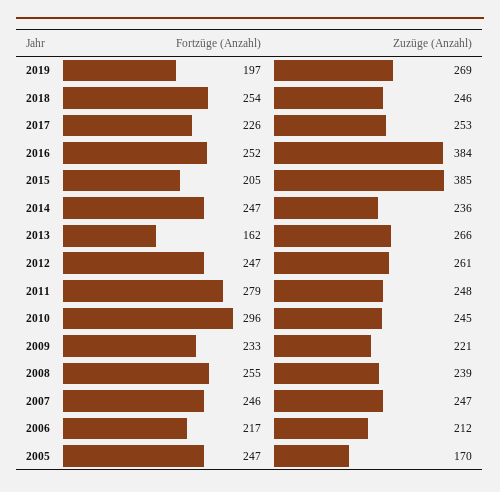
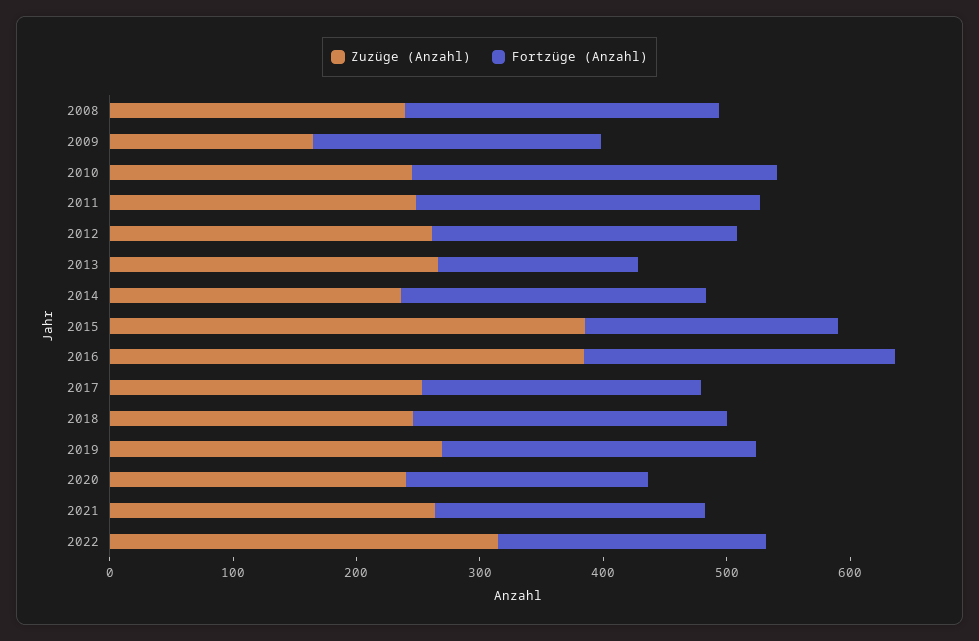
Fortzüge (Anzahl), 2019: 197 -> 260
Zuzüge (Anzahl), 2009: 221 -> 160
Fortzüge (Anzahl), 2007: 246 -> none
Zuzüge (Anzahl), 2007: 247 -> none
Fortzüge (Anzahl), 2006: 217 -> none
Zuzüge (Anzahl), 2006: 212 -> none
Fortzüge (Anzahl), 2005: 247 -> none
Zuzüge (Anzahl), 2005: 170 -> none
Zuzüge (Anzahl), 2020: none -> 240
Fortzüge (Anzahl), 2020: none -> 200
Zuzüge (Anzahl), 2021: none -> 260
Fortzüge (Anzahl), 2021: none -> 220
Zuzüge (Anzahl), 2022: none -> 320
Fortzüge (Anzahl), 2022: none -> 220

